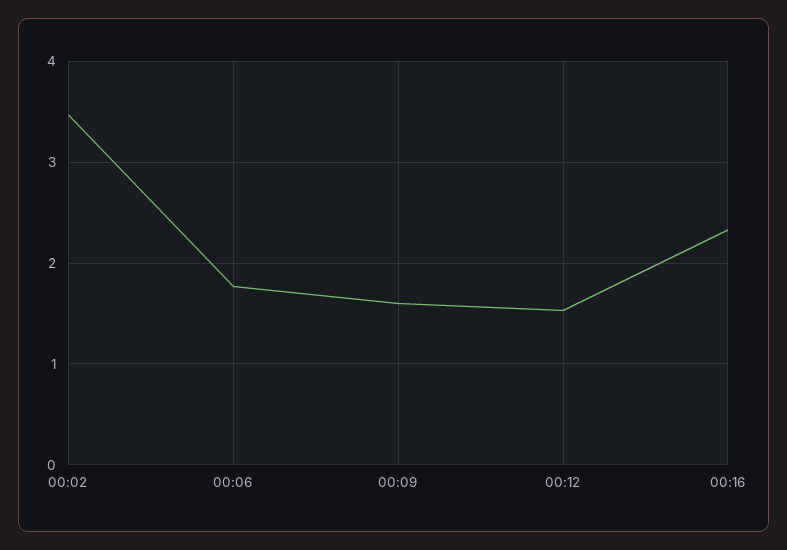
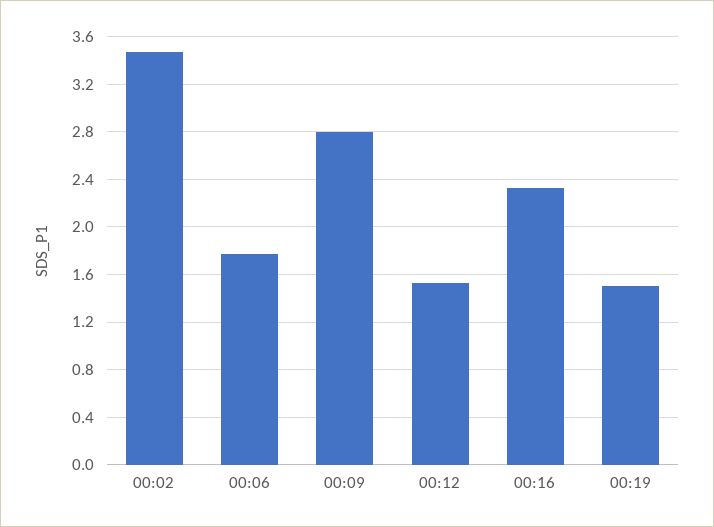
00:09: 1.6 -> 2.8
00:19: none -> 1.5

